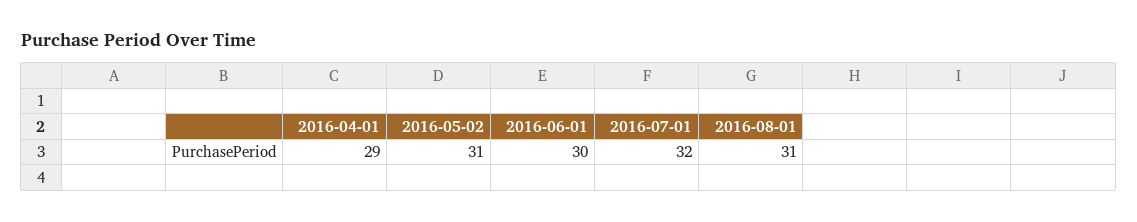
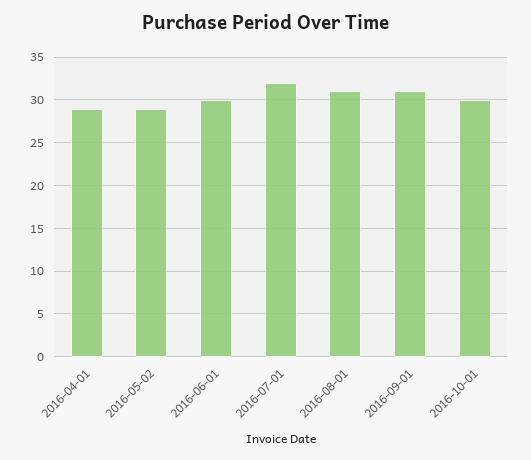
2016-05-02: 31 -> 29
2016-09-01: none -> 31
2016-10-01: none -> 30

